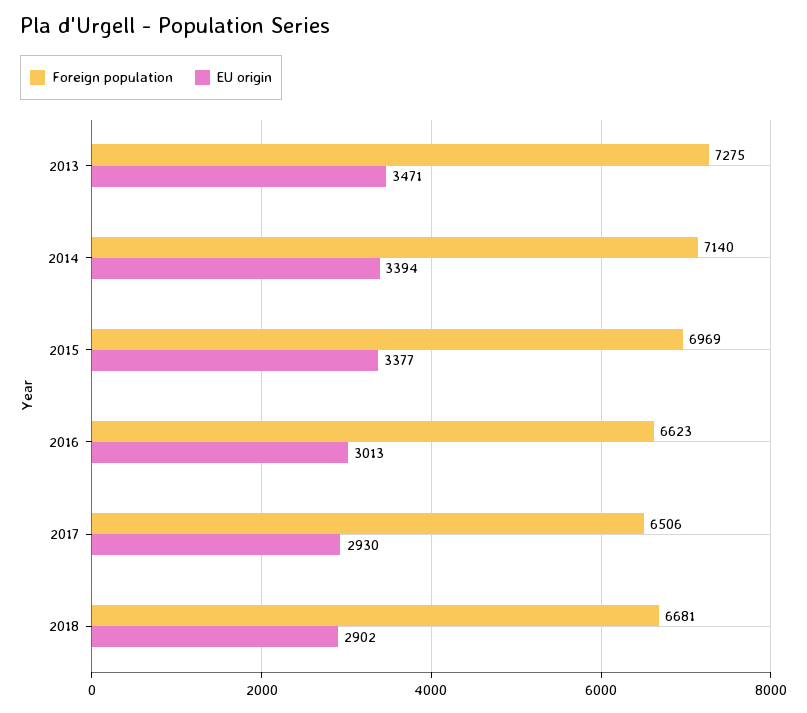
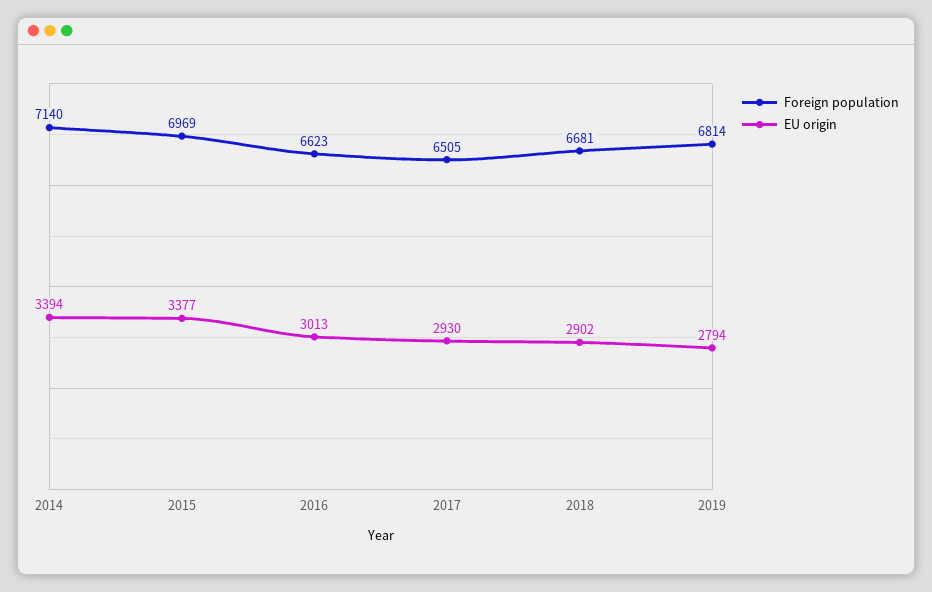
Foreign population, 2013: 7275 -> none
EU origin, 2013: 3471 -> none
Foreign population, 2017: 6506 -> 6505
Foreign population, 2019: none -> 6814
EU origin, 2019: none -> 2794

